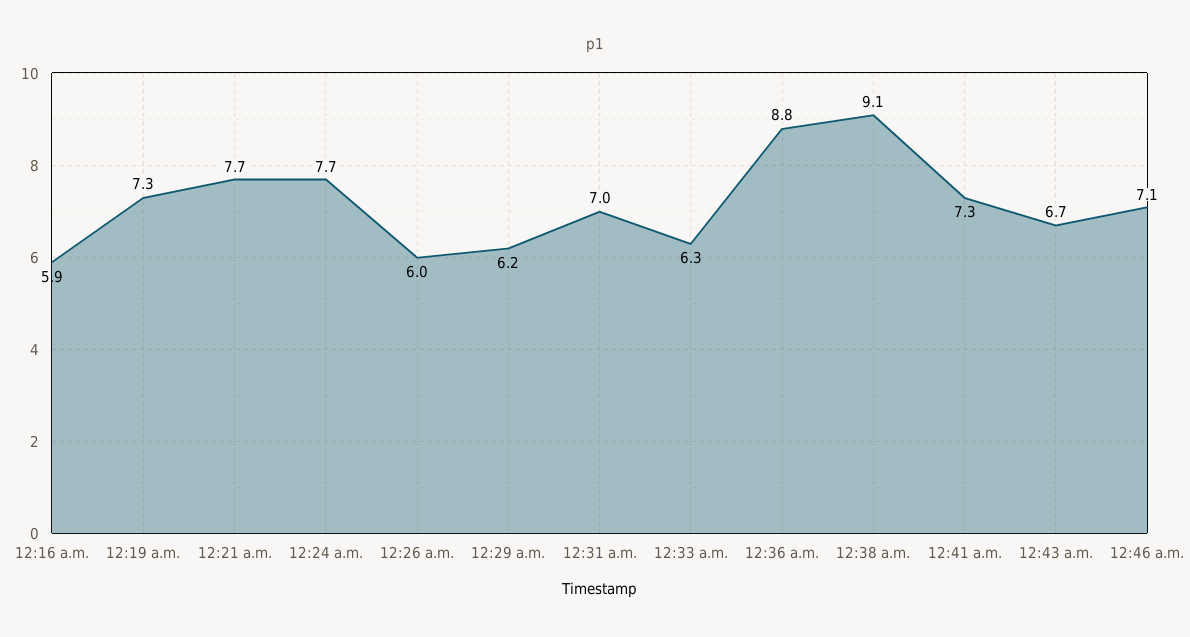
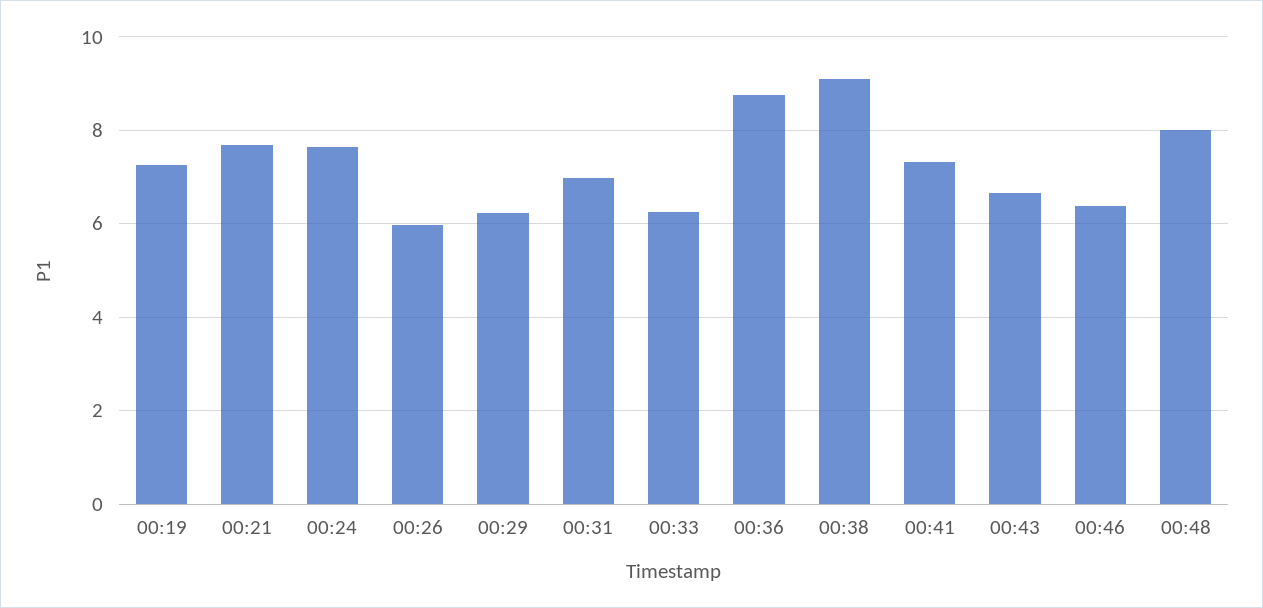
12:16 a.m.: 5.9 -> none
12:46 a.m.: 7.1 -> 6.4
00:48: none -> 8

